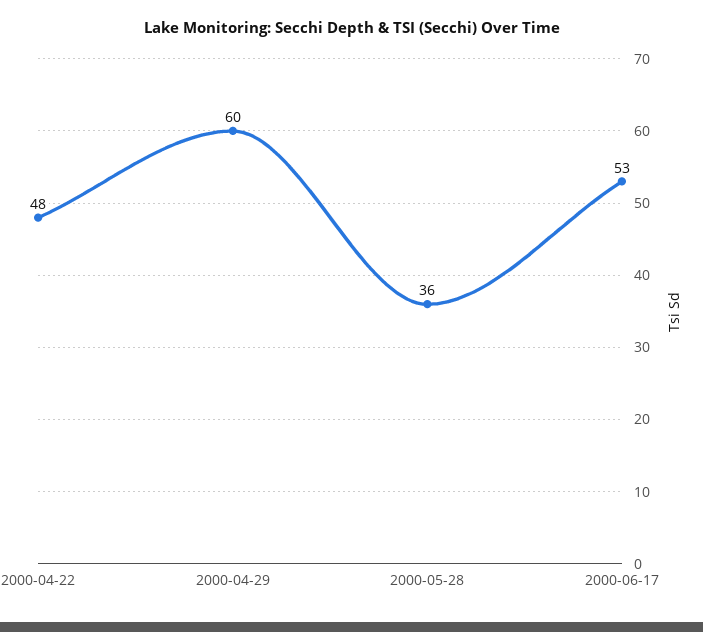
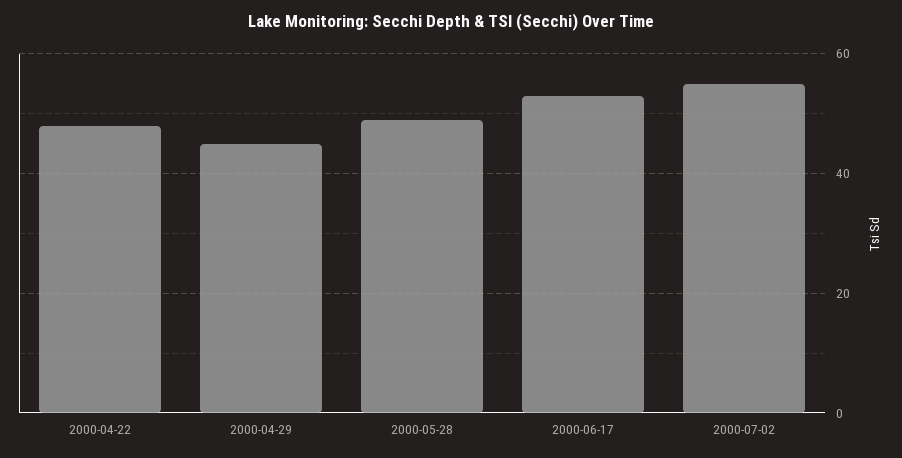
2000-04-29: 60 -> 45
2000-05-28: 36 -> 50
2000-07-02: none -> 55

